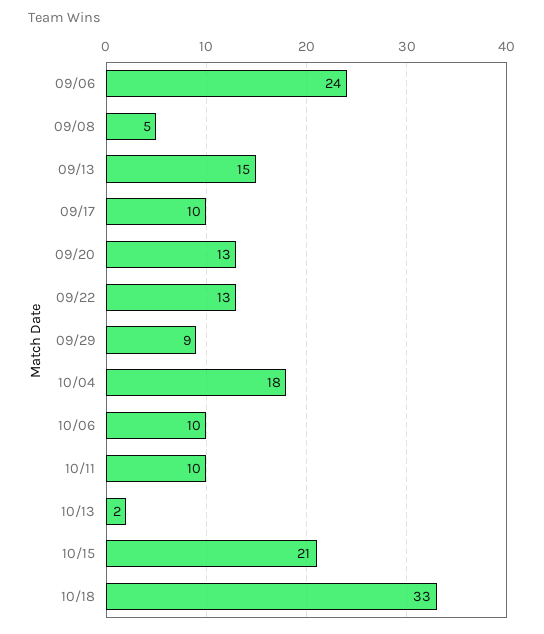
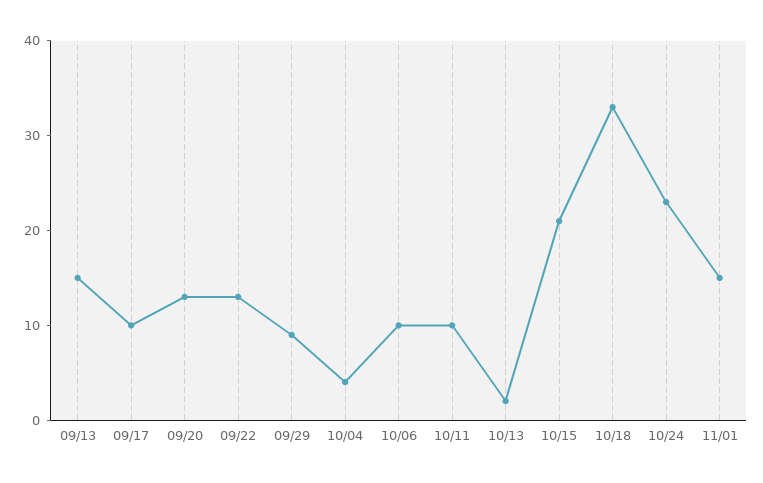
09/06: 24 -> none
09/08: 5 -> none
10/04: 18 -> 4
10/24: none -> 23
11/01: none -> 15

